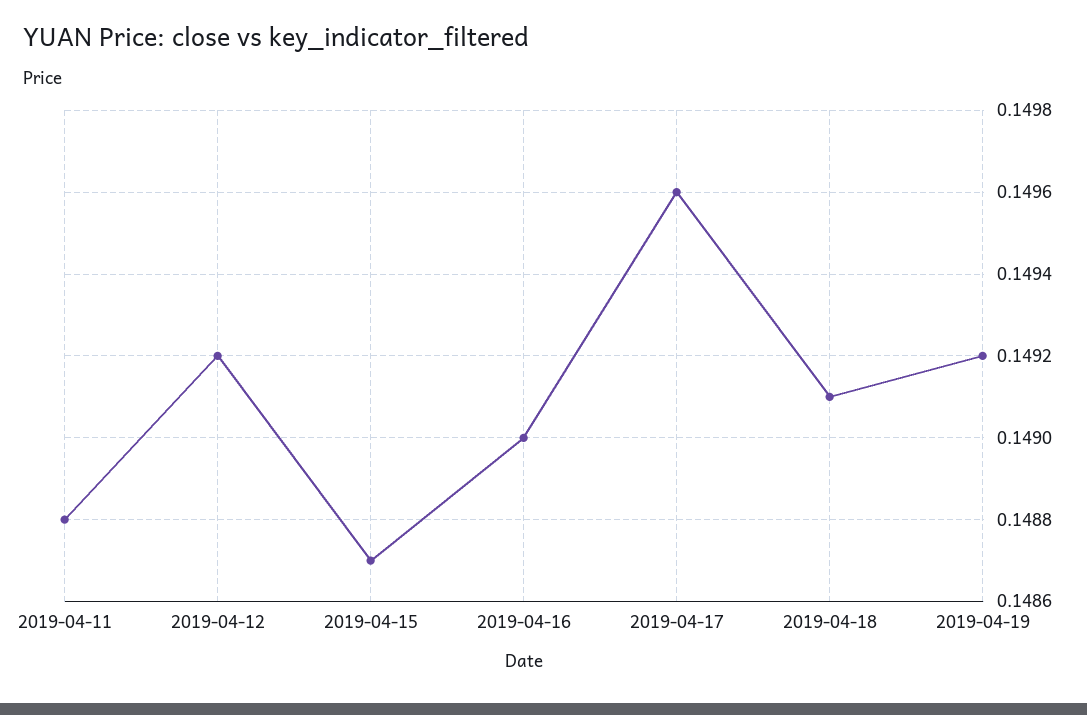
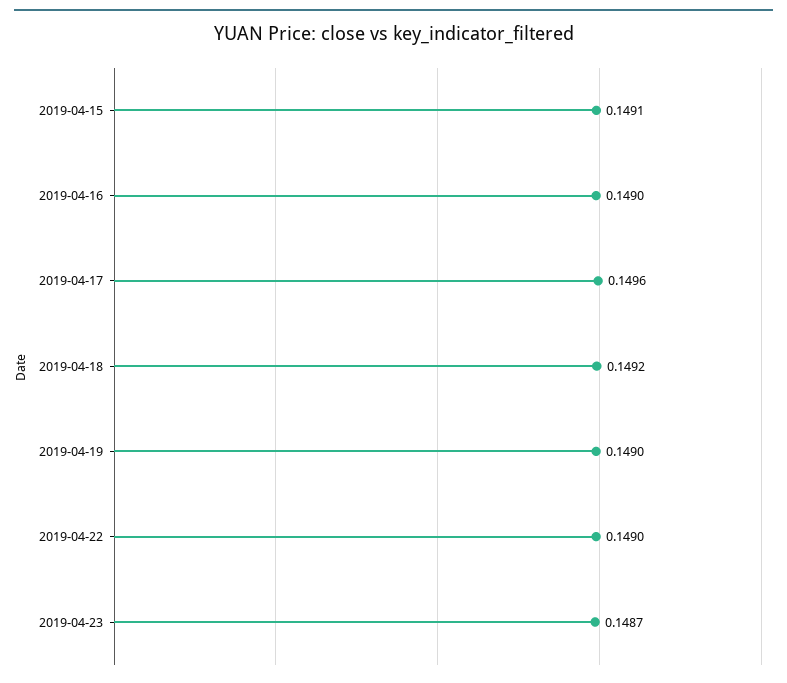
2019-04-11: 0.1488 -> none
2019-04-12: 0.1492 -> none
2019-04-15: 0.1487 -> 0.1491
2019-04-18: 0.1491 -> 0.1492
2019-04-19: 0.1492 -> 0.149
2019-04-22: none -> 0.149
2019-04-23: none -> 0.1487

